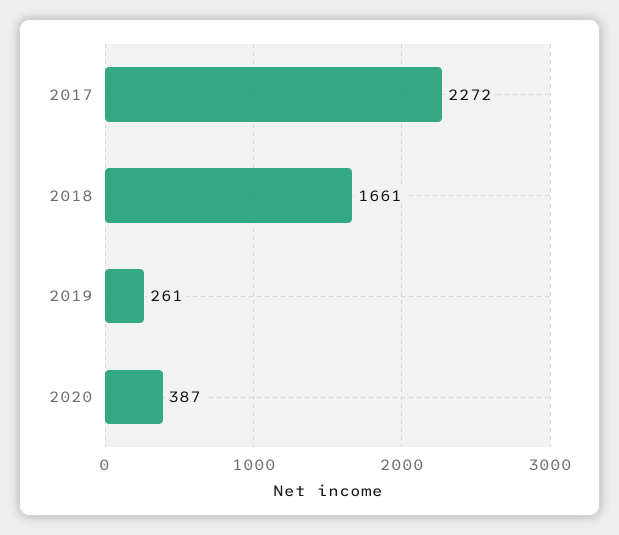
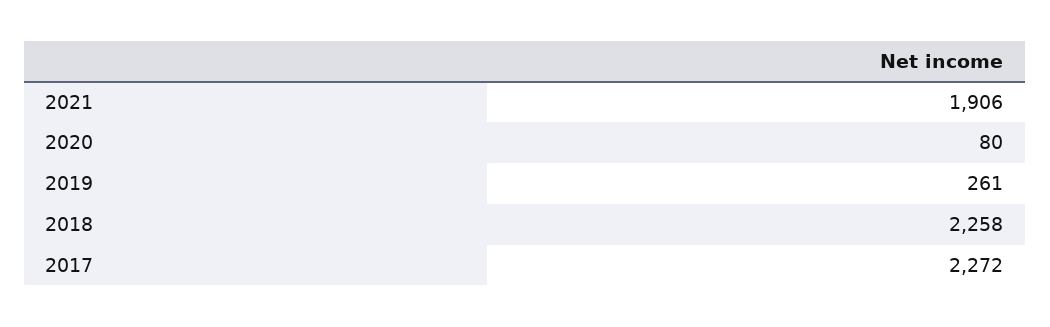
2018: 1661 -> 2258
2020: 387 -> 80
2021: none -> 1906

